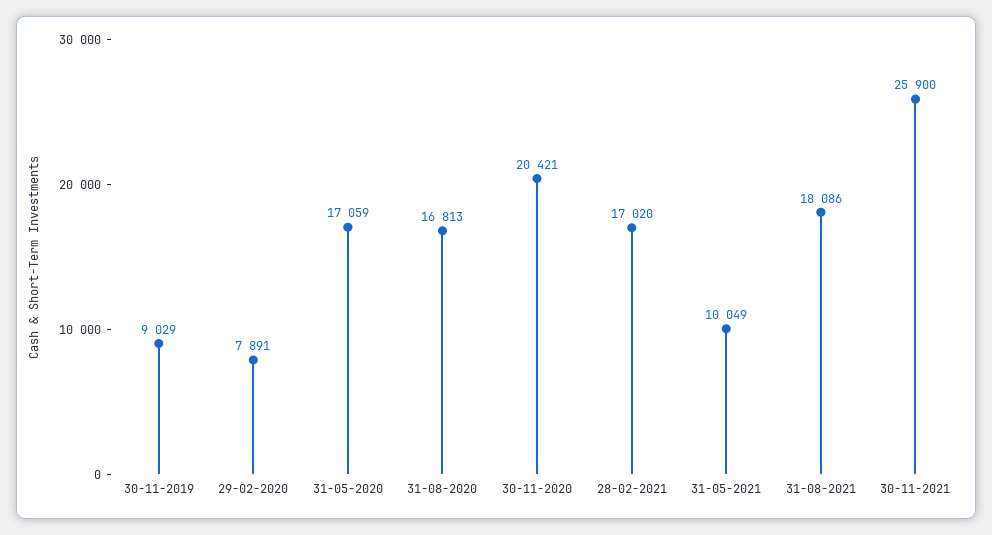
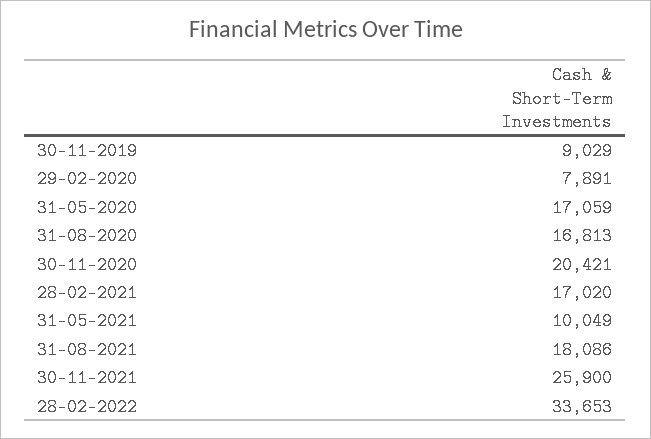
28-02-2022: none -> 33653

